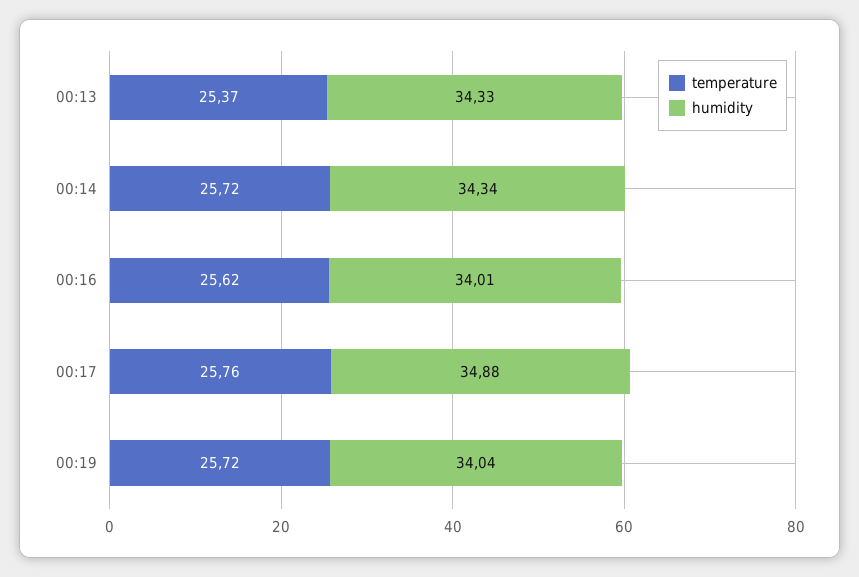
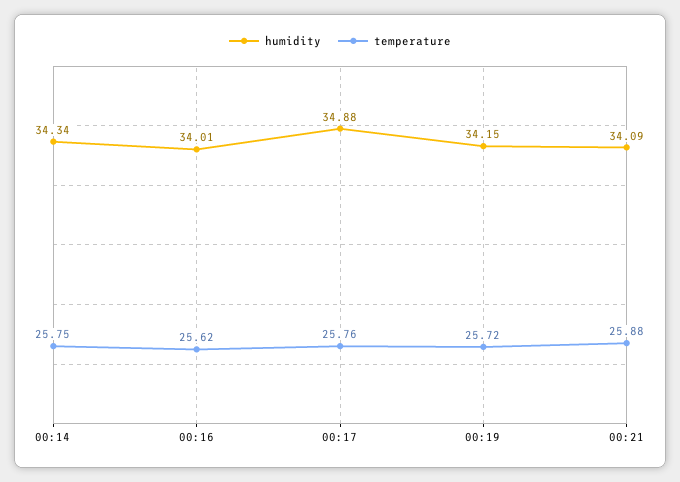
temperature, 00:13: 25.37 -> none
humidity, 00:13: 34.33 -> none
temperature, 00:14: 25.72 -> 25.75
humidity, 00:19: 34.04 -> 34.15
humidity, 00:21: none -> 34.09
temperature, 00:21: none -> 25.88

